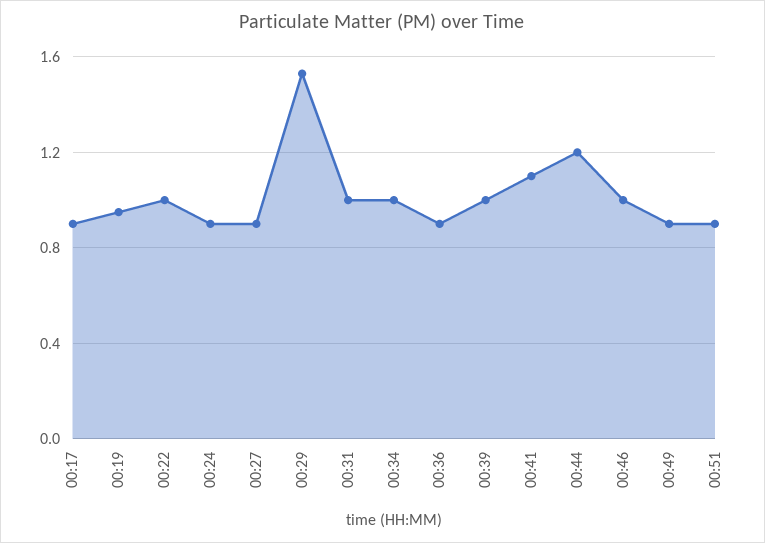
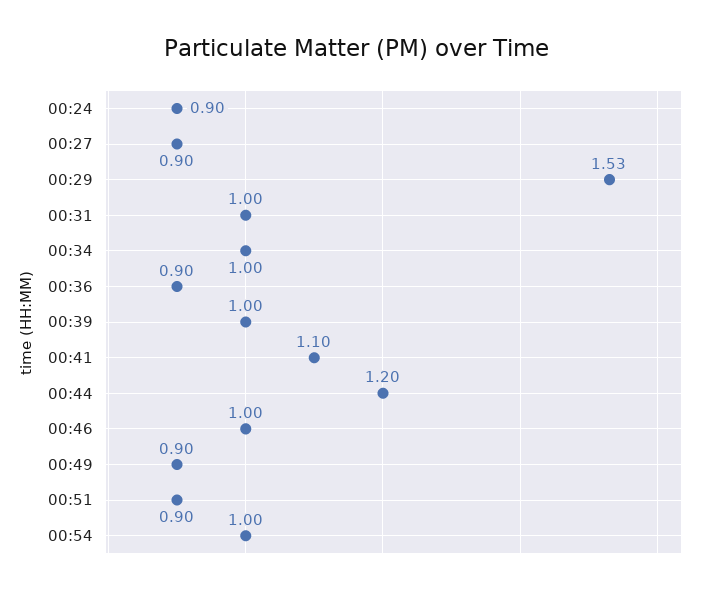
00:17: 0.9 -> none
00:19: 0.95 -> none
00:22: 1 -> none
00:54: none -> 1

